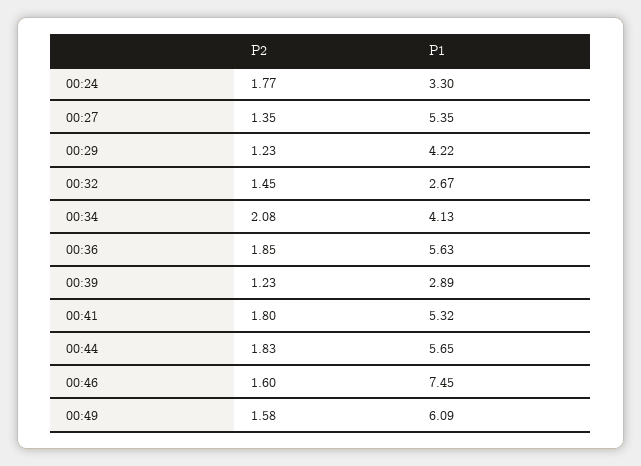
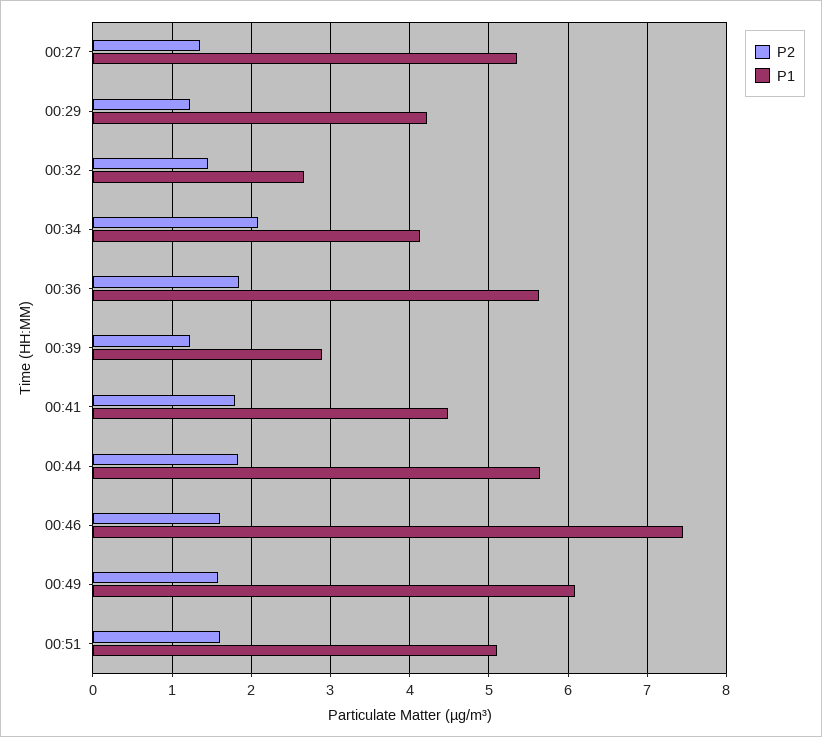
P2, 00:24: 1.77 -> none
P1, 00:24: 3.3 -> none
P1, 00:41: 5.32 -> 4.5
P2, 00:51: none -> 1.6
P1, 00:51: none -> 5.1

